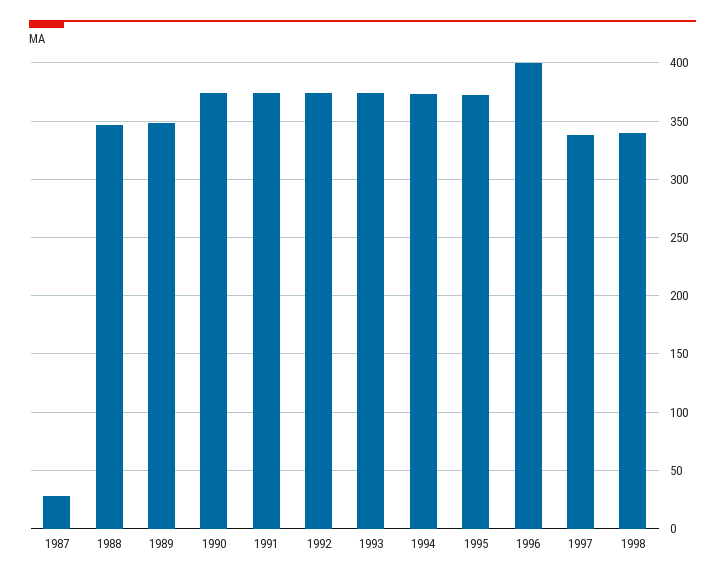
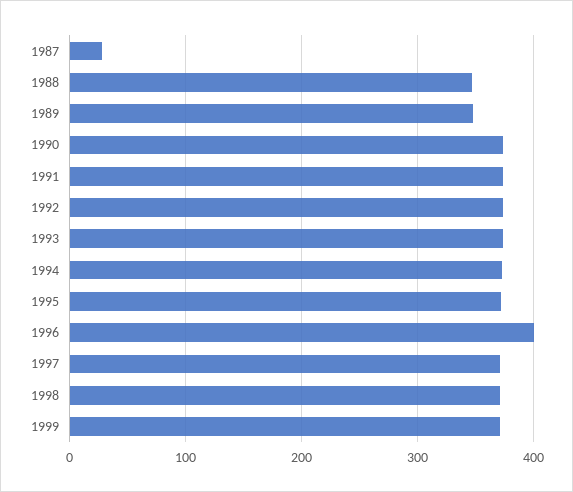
1997: 340 -> 370
1998: 340 -> 370
1999: none -> 370

